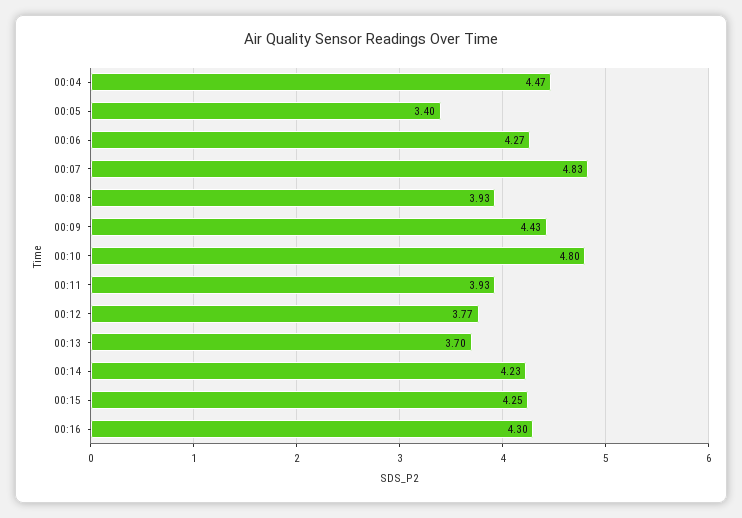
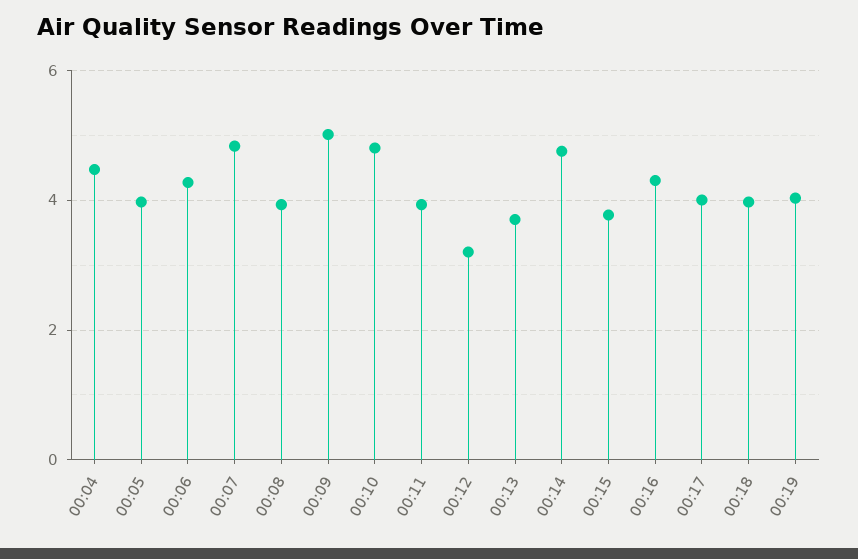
00:05: 3.4 -> 4
00:09: 4.43 -> 5
00:12: 3.77 -> 3.2
00:14: 4.23 -> 4.8
00:15: 4.25 -> 3.8
00:17: none -> 4
00:18: none -> 4
00:19: none -> 4

